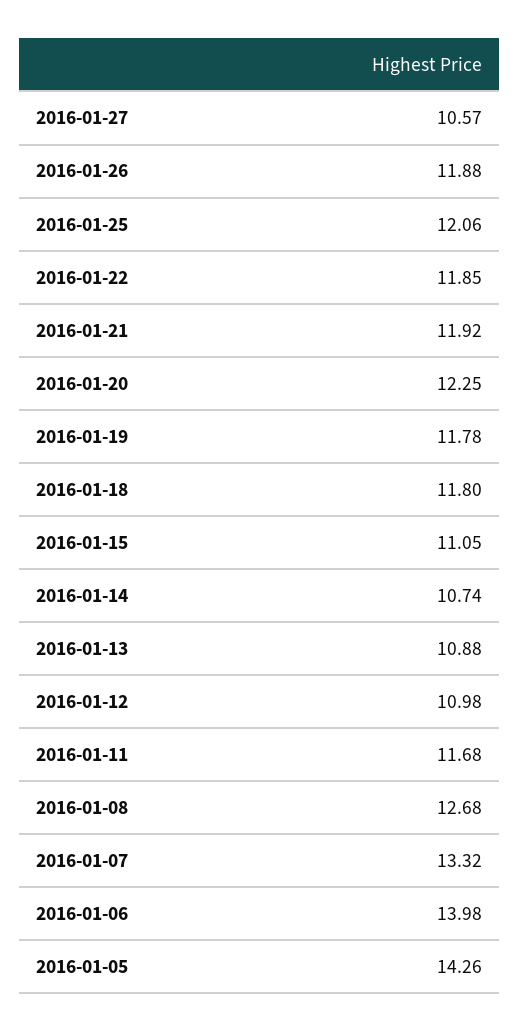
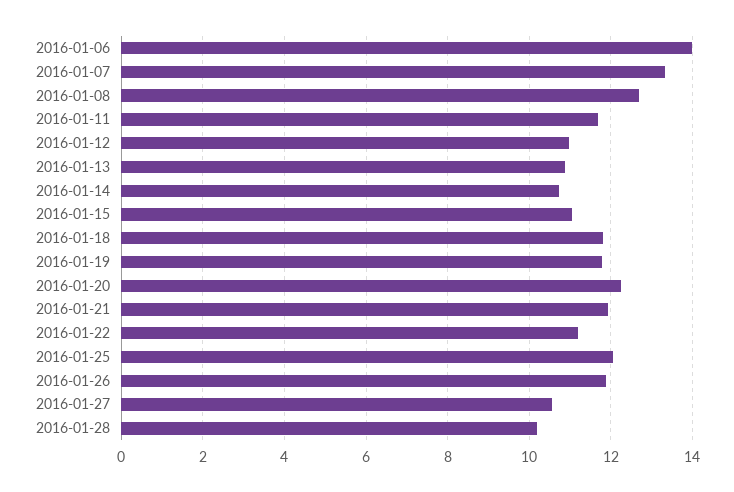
2016-01-22: 11.85 -> 11.2
2016-01-05: 14.26 -> none
2016-01-28: none -> 10.2

